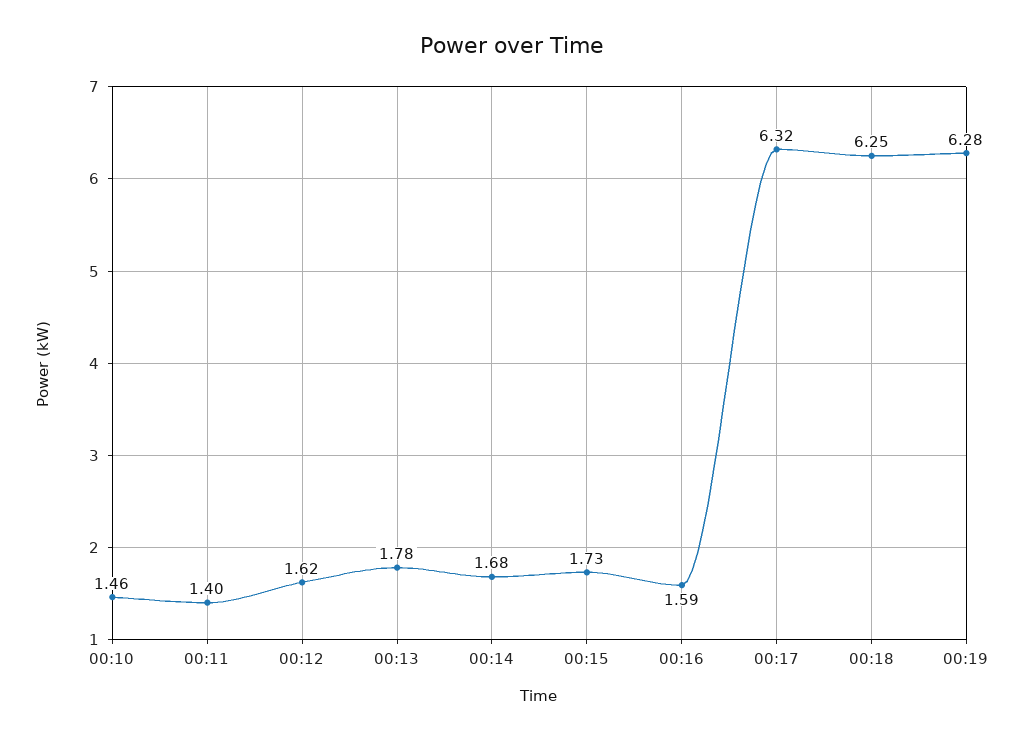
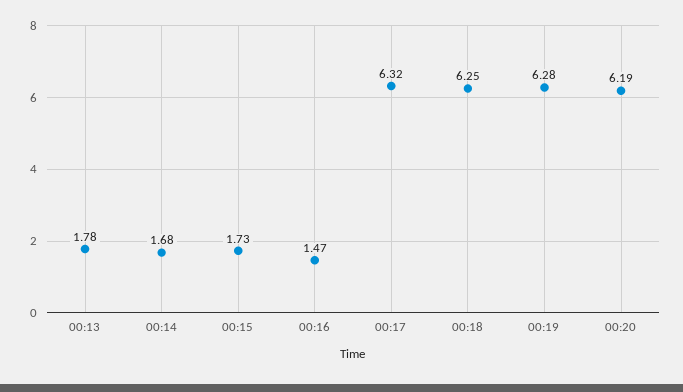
00:10: 1.46 -> none
00:11: 1.4 -> none
00:12: 1.62 -> none
00:16: 1.59 -> 1.47
00:20: none -> 6.19

